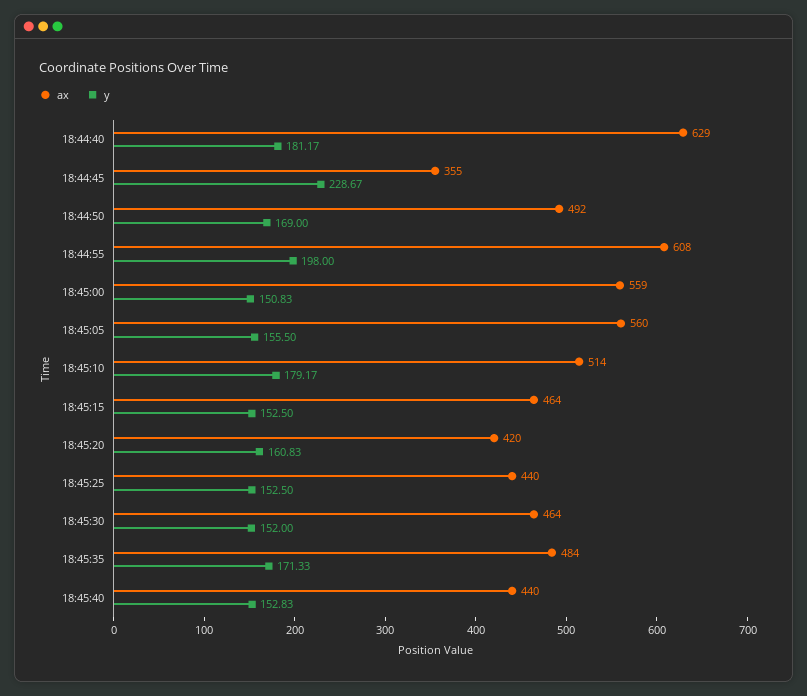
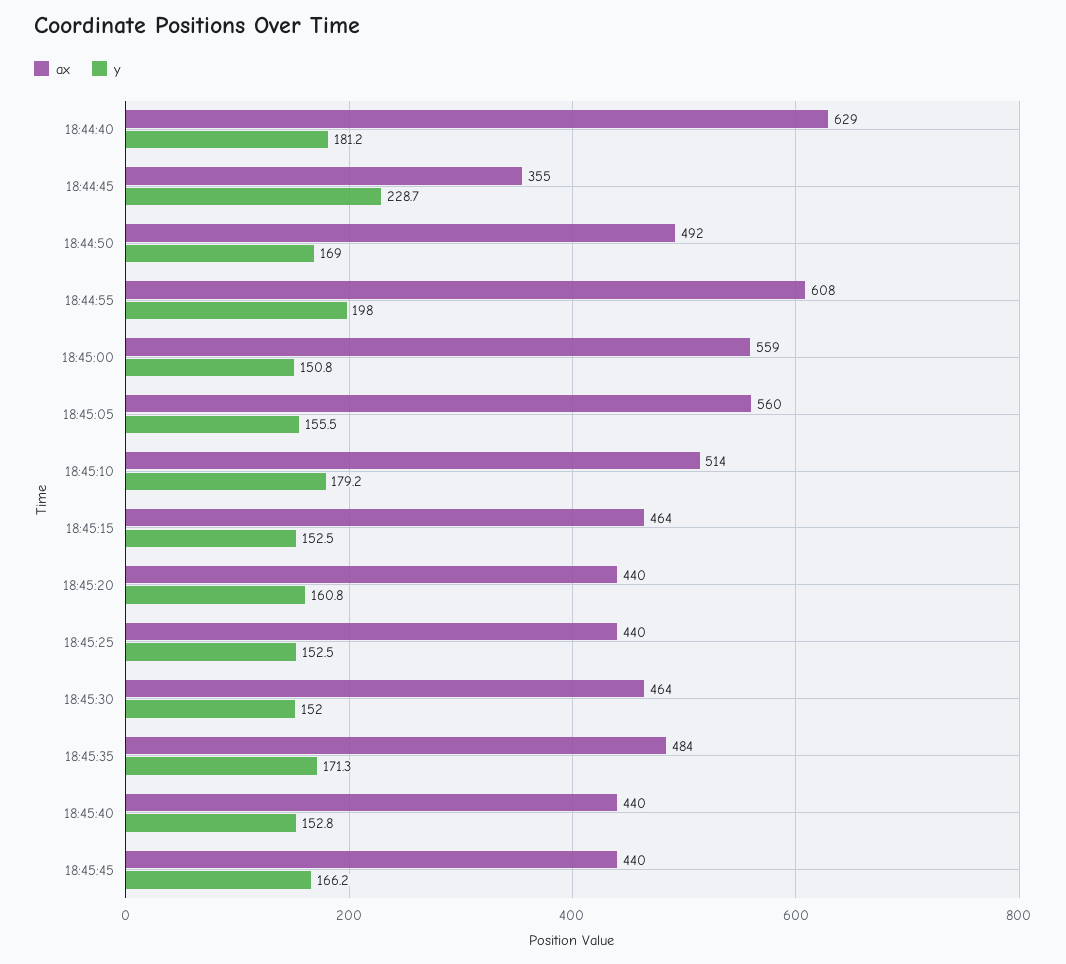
ax, 18:45:20: 420 -> 440
ax, 18:45:45: none -> 440
y, 18:45:45: none -> 166.2

